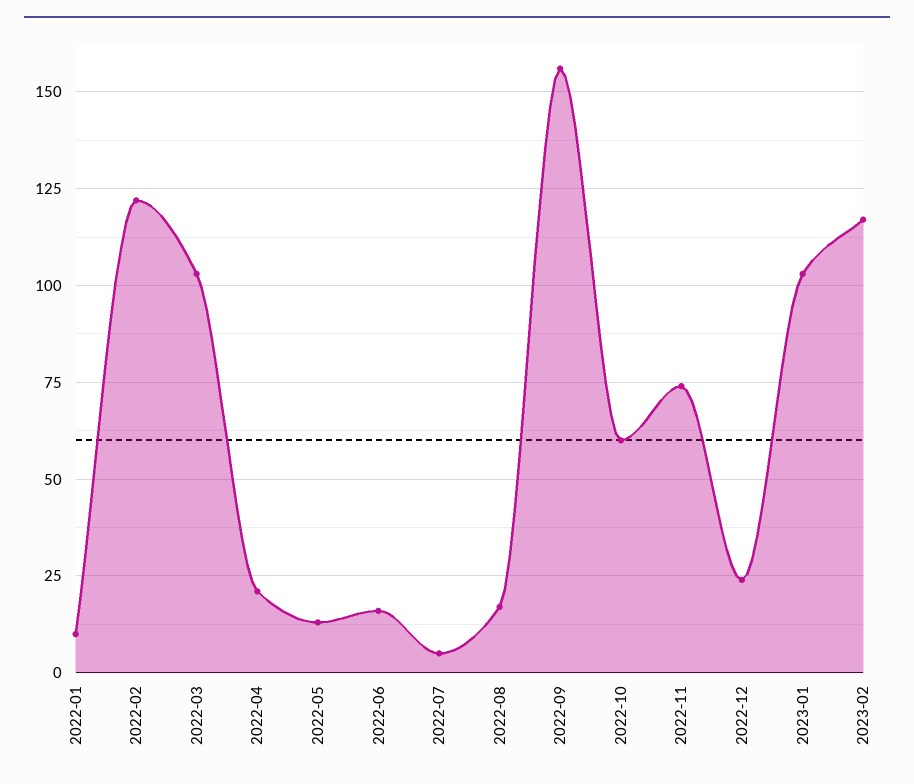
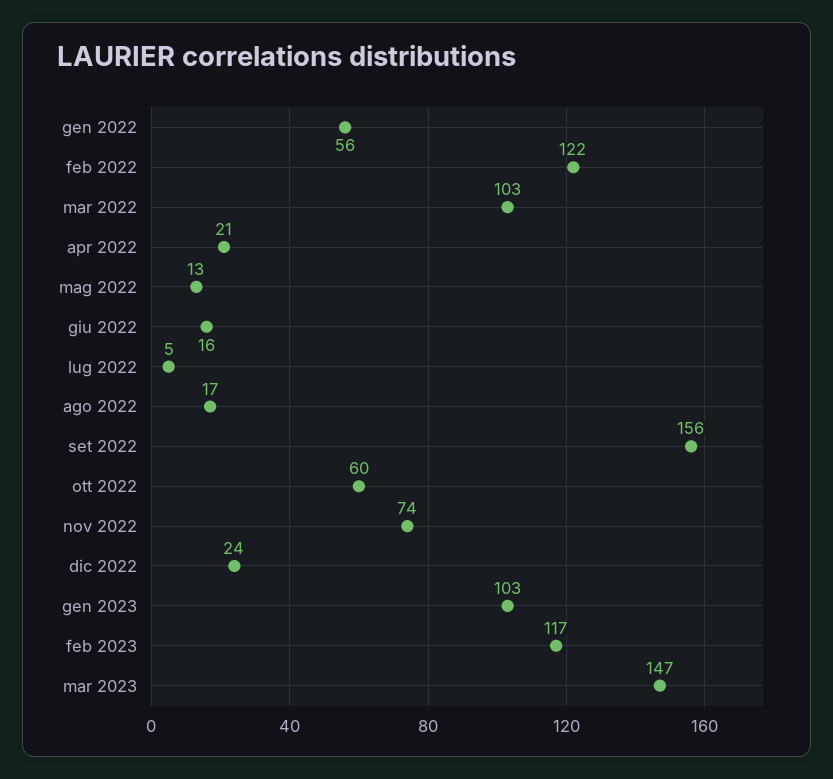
2022-01: 10 -> 56
mar 2023: none -> 147

